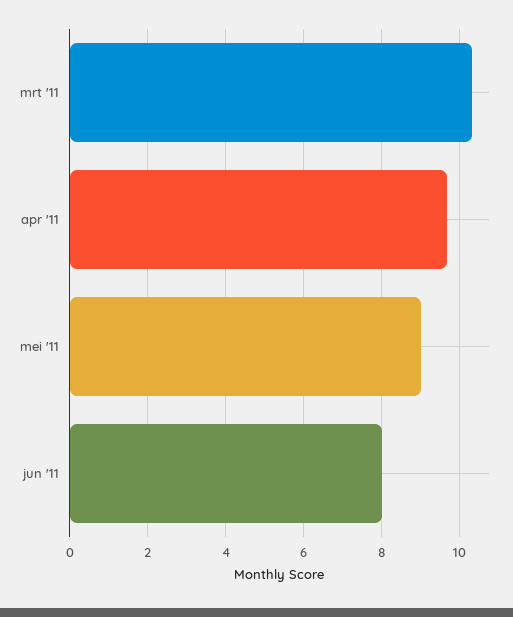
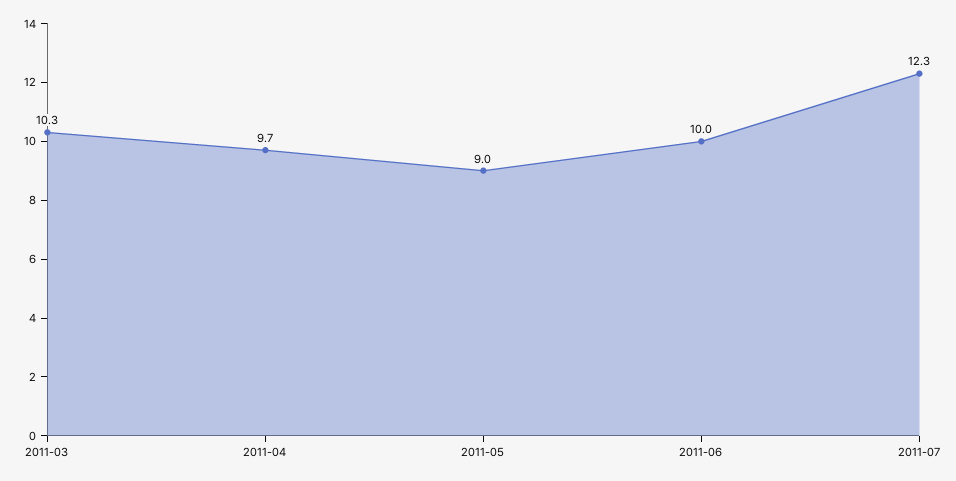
jun '11: 8 -> 10
2011-07: none -> 12.3

